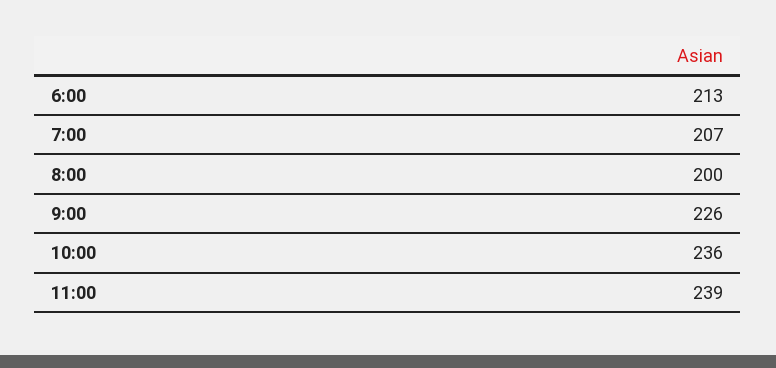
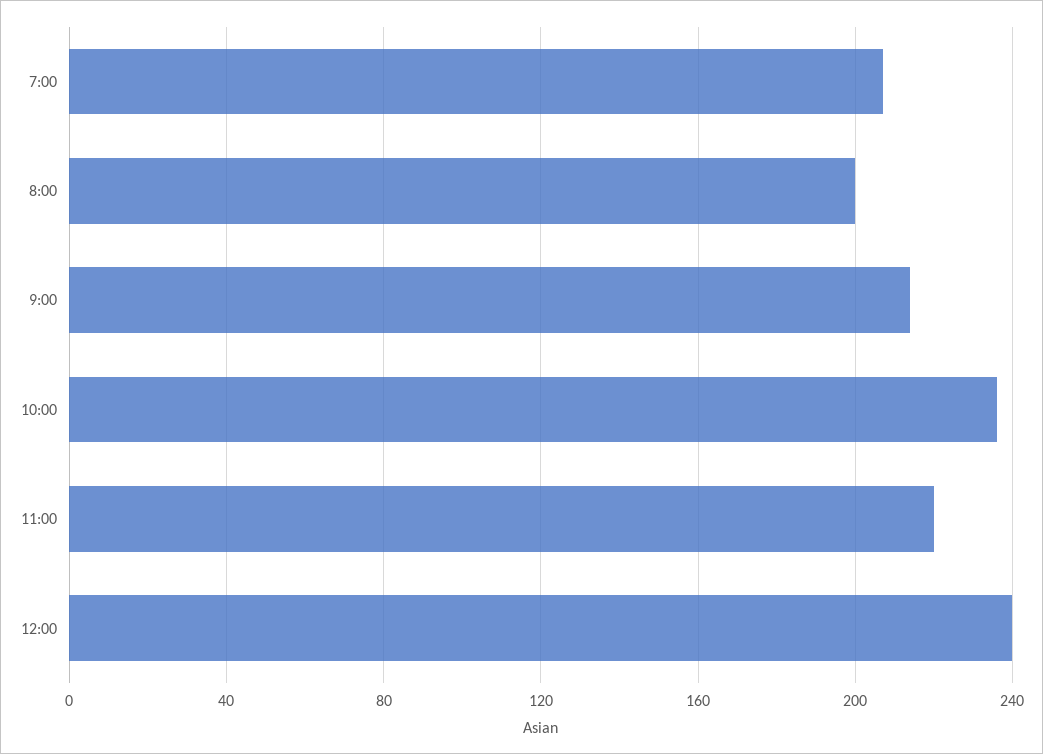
6:00: 213 -> none
9:00: 226 -> 215
11:00: 239 -> 220
12:00: none -> 240

